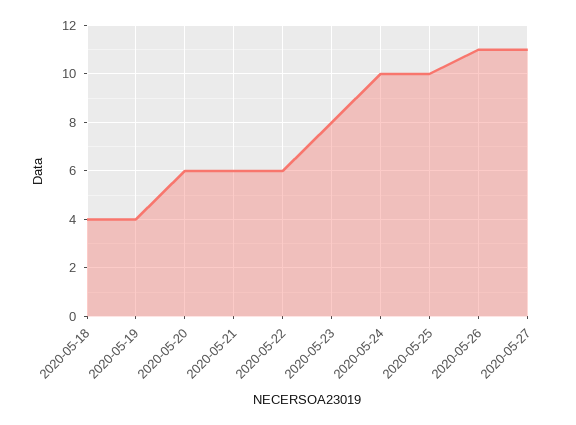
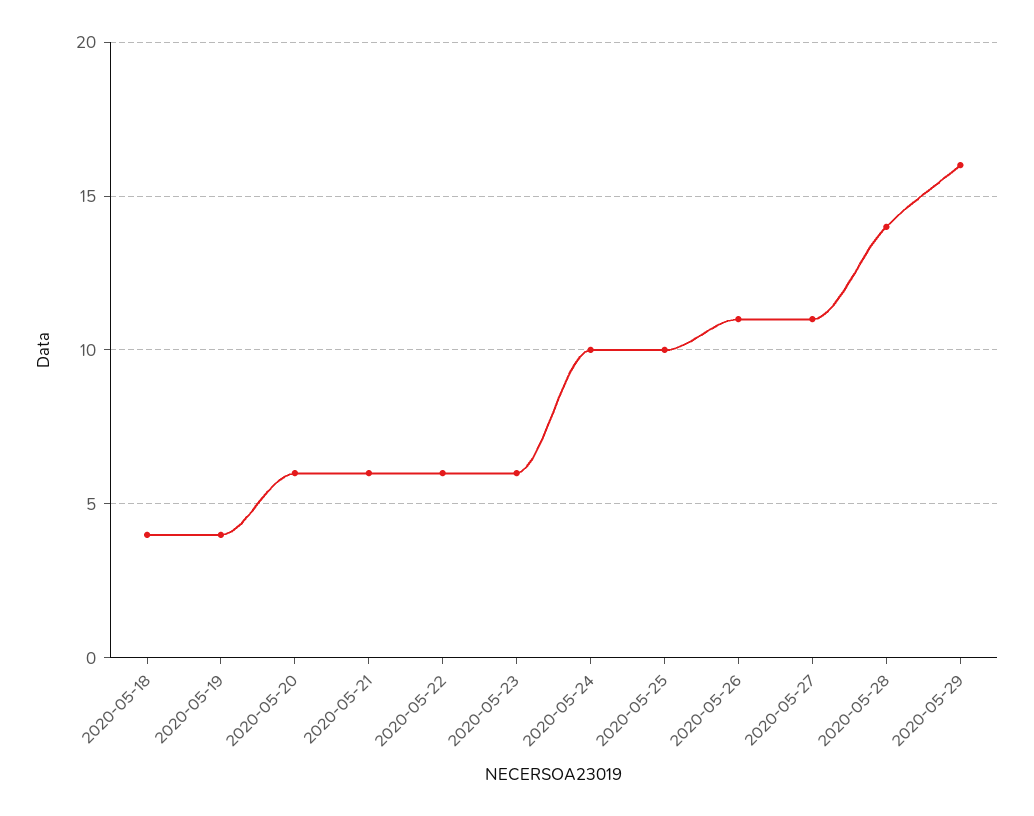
2020-05-23: 8 -> 6
2020-05-28: none -> 14
2020-05-29: none -> 16

